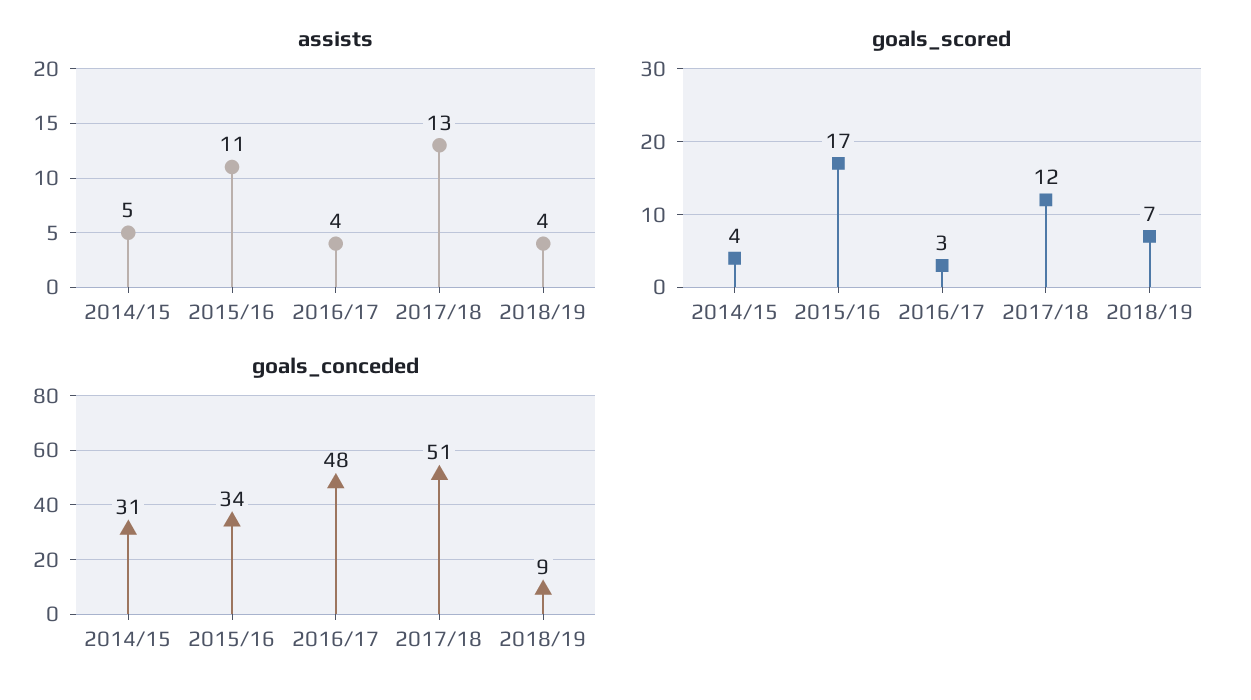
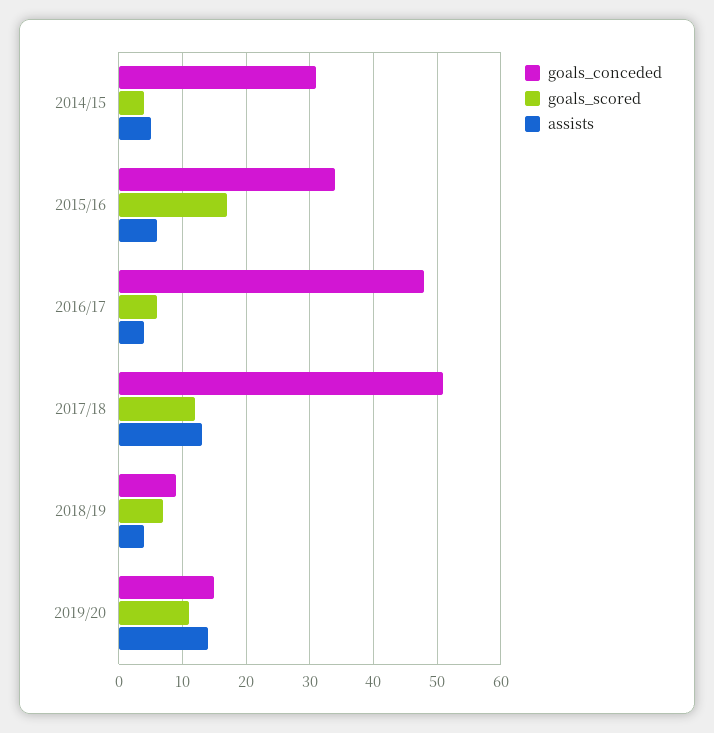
assists, 2015/16: 11 -> 6
goals_scored, 2016/17: 3 -> 6
goals_conceded, 2019/20: none -> 15
goals_scored, 2019/20: none -> 11
assists, 2019/20: none -> 14

